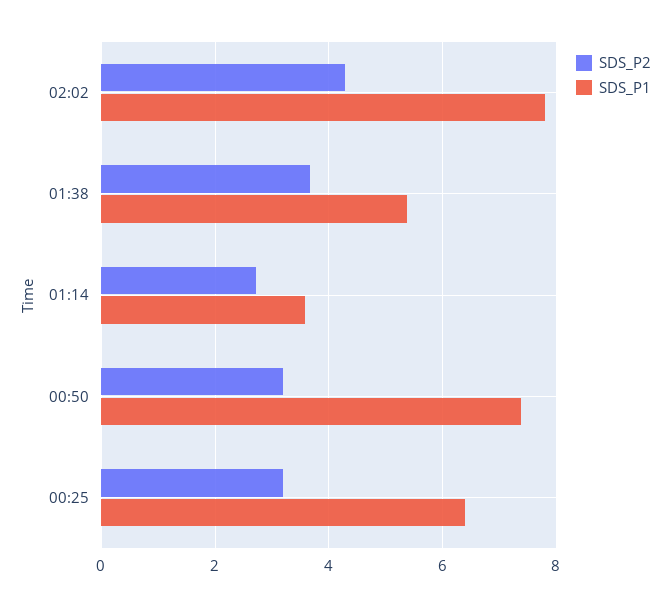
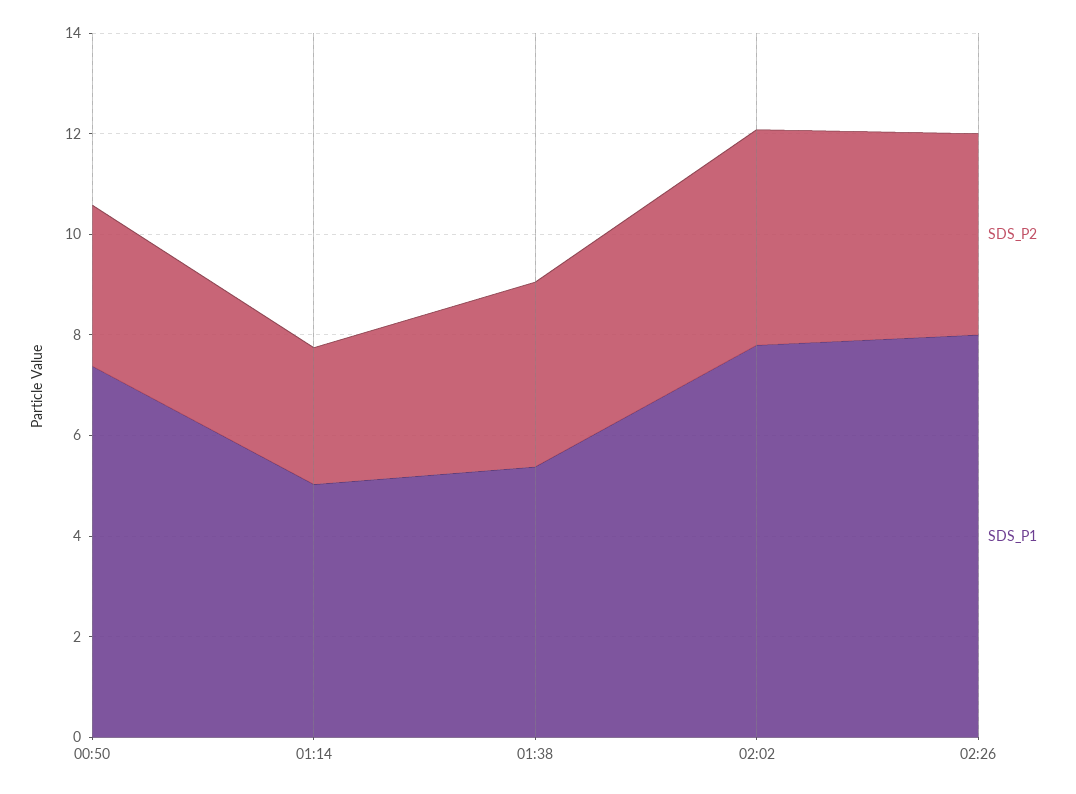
SDS_P1, 01:14: 3.6 -> 5
SDS_P2, 00:25: 3.2 -> none
SDS_P1, 00:25: 6.4 -> none
SDS_P2, 02:26: none -> 4
SDS_P1, 02:26: none -> 8

